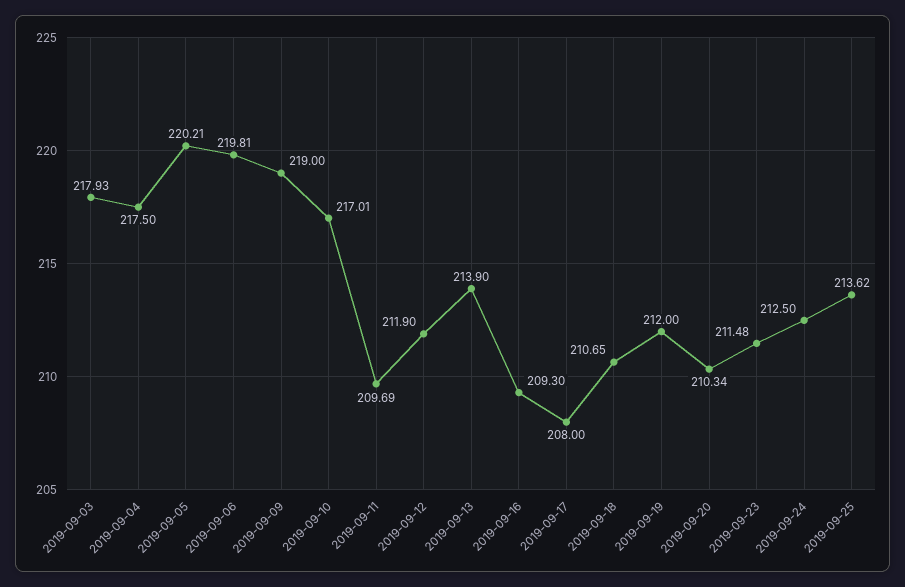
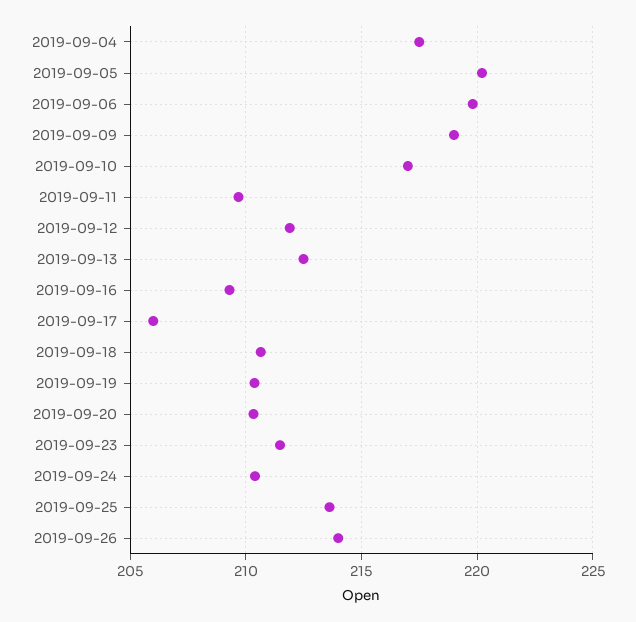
2019-09-03: 217.93 -> none
2019-09-13: 213.9 -> 212.5
2019-09-17: 208 -> 206
2019-09-19: 212 -> 210.5
2019-09-24: 212.5 -> 210.5
2019-09-26: none -> 214

